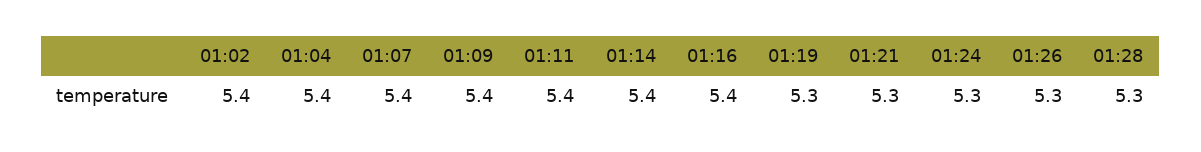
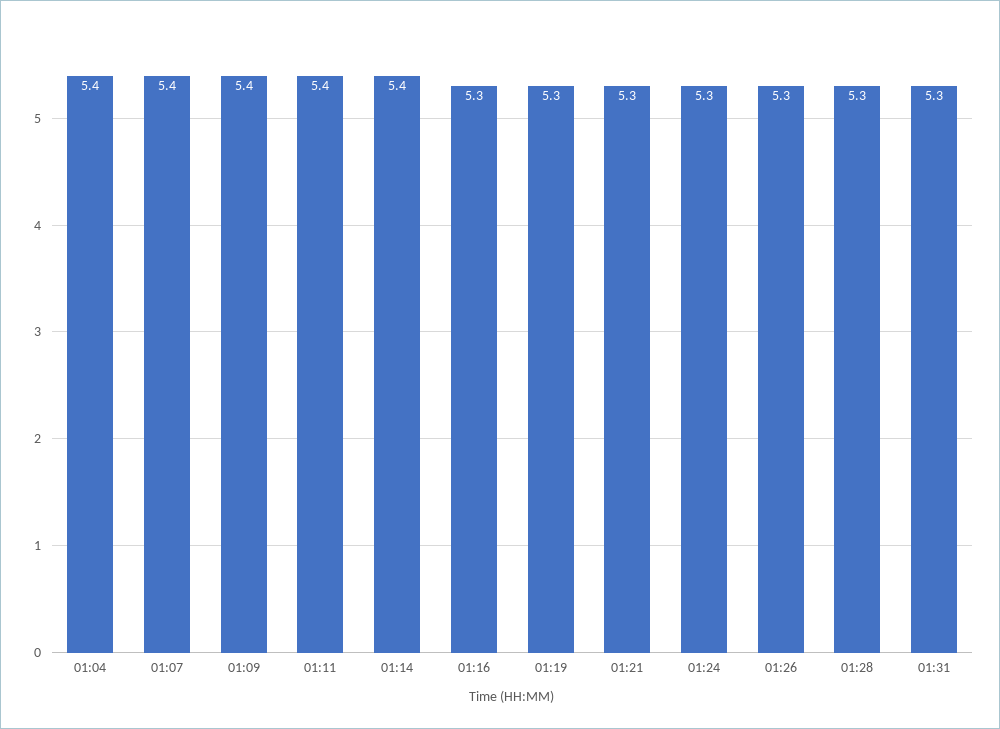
01:02: 5.4 -> none
01:16: 5.4 -> 5.3
01:31: none -> 5.3

